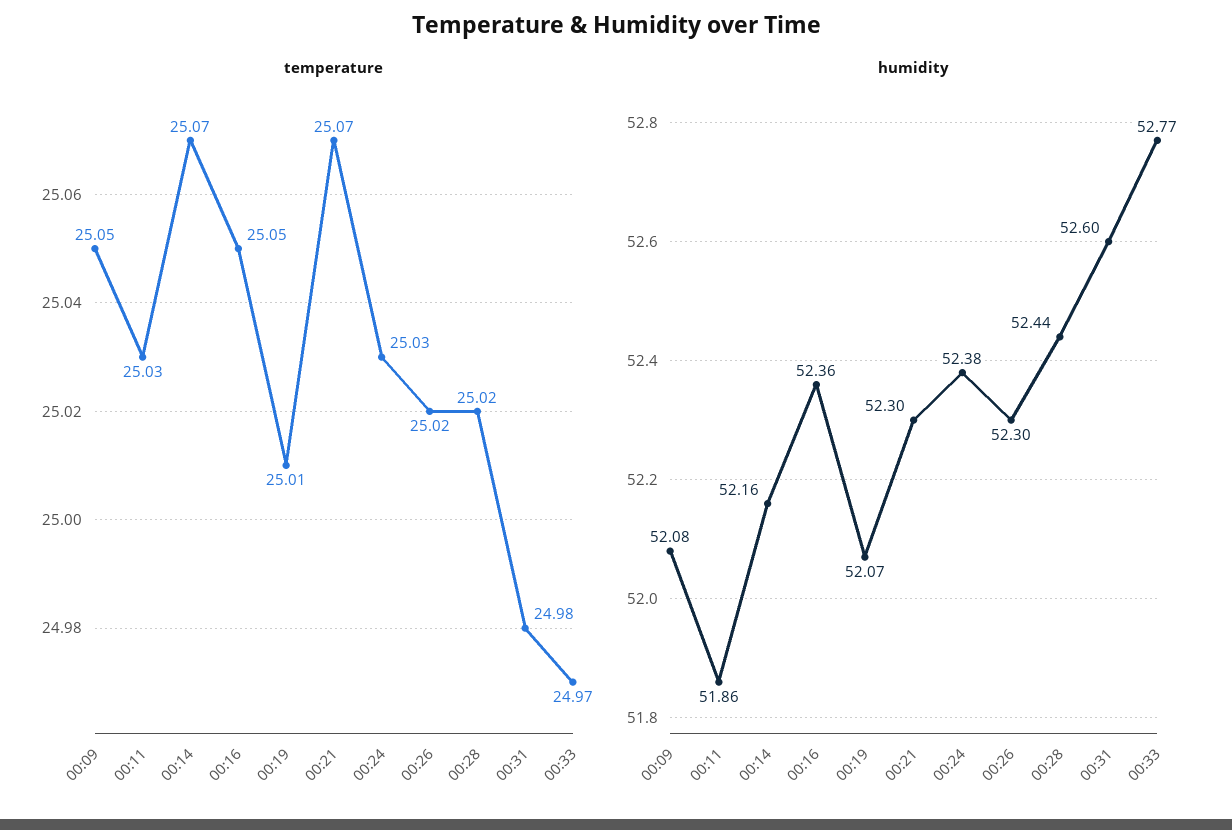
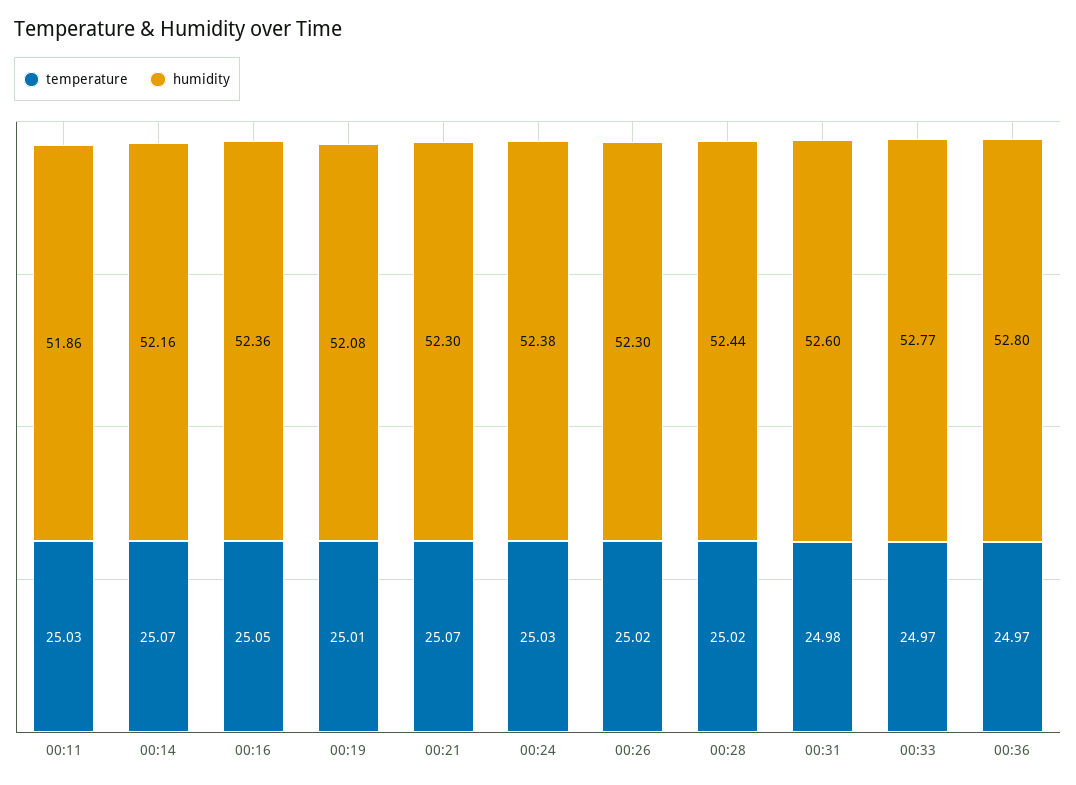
temperature, 00:09: 25.05 -> none
humidity, 00:09: 52.08 -> none
humidity, 00:19: 52.07 -> 52.08
temperature, 00:36: none -> 24.97
humidity, 00:36: none -> 52.8

